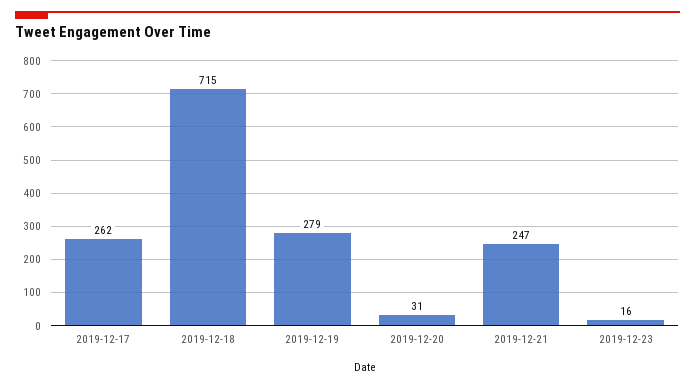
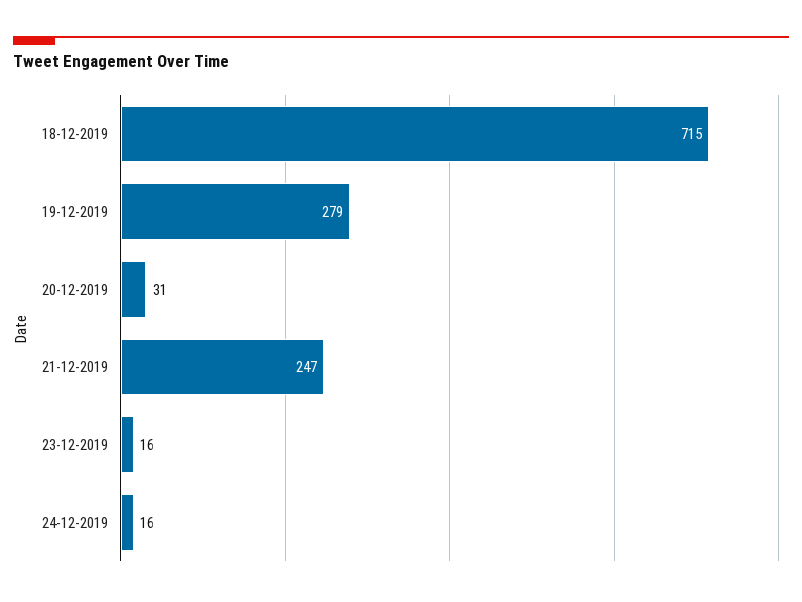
2019-12-17: 262 -> none
24-12-2019: none -> 16

